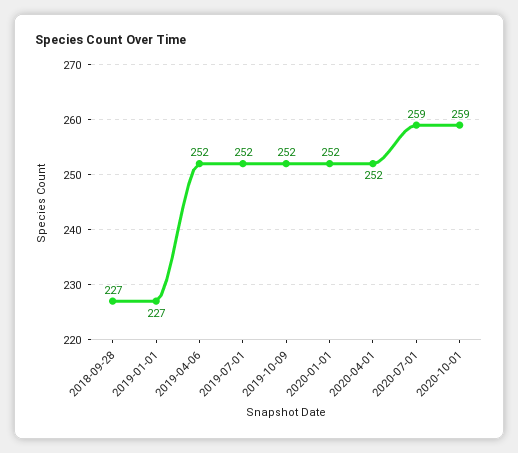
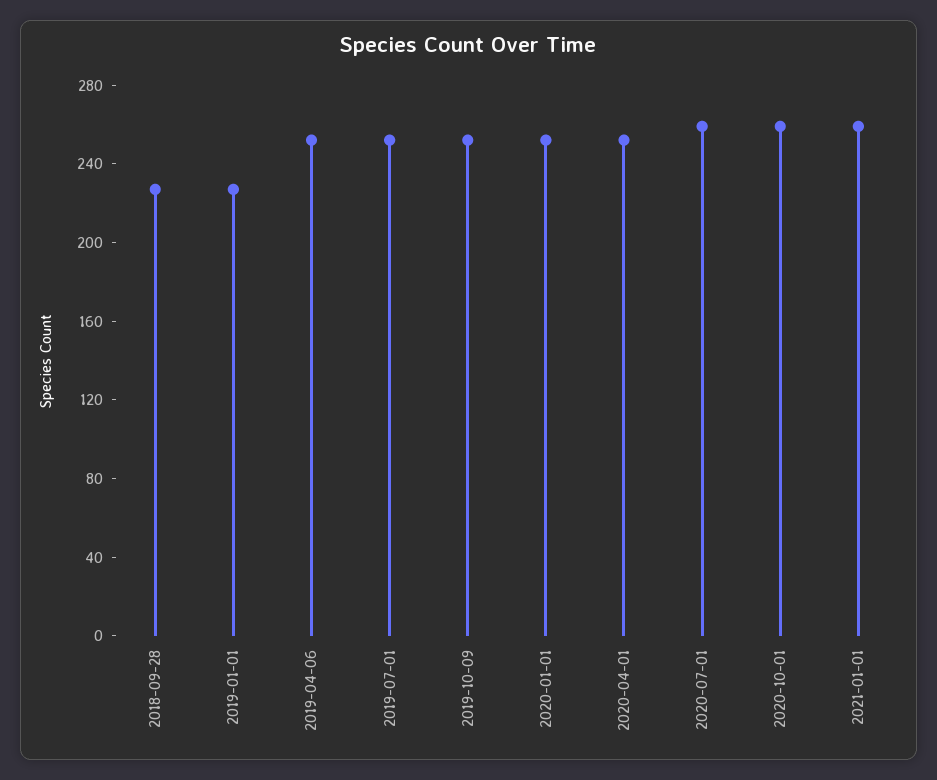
2021-01-01: none -> 260

